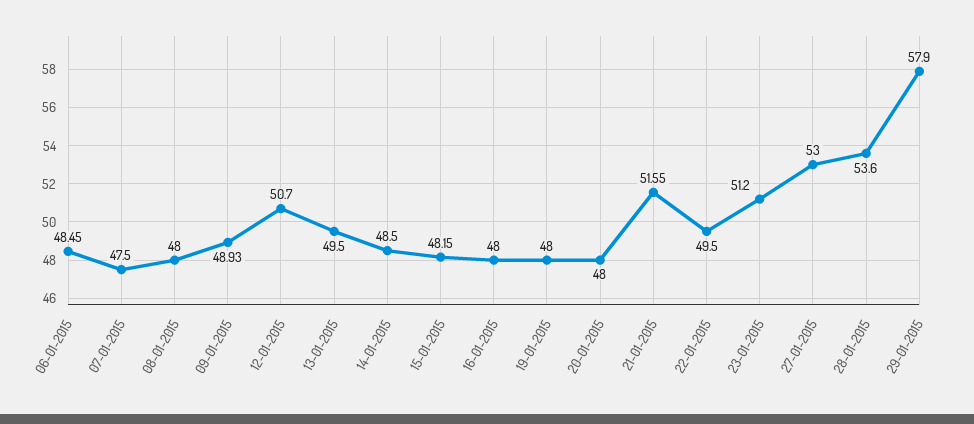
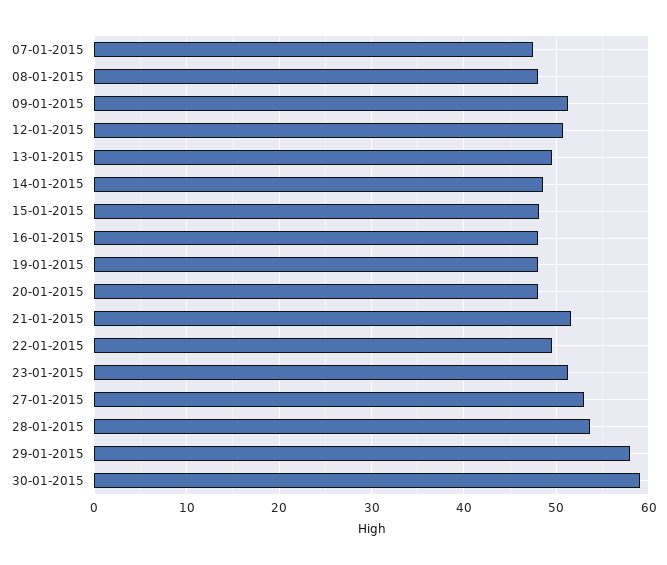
06-01-2015: 48.45 -> none
09-01-2015: 48.93 -> 51
30-01-2015: none -> 59

